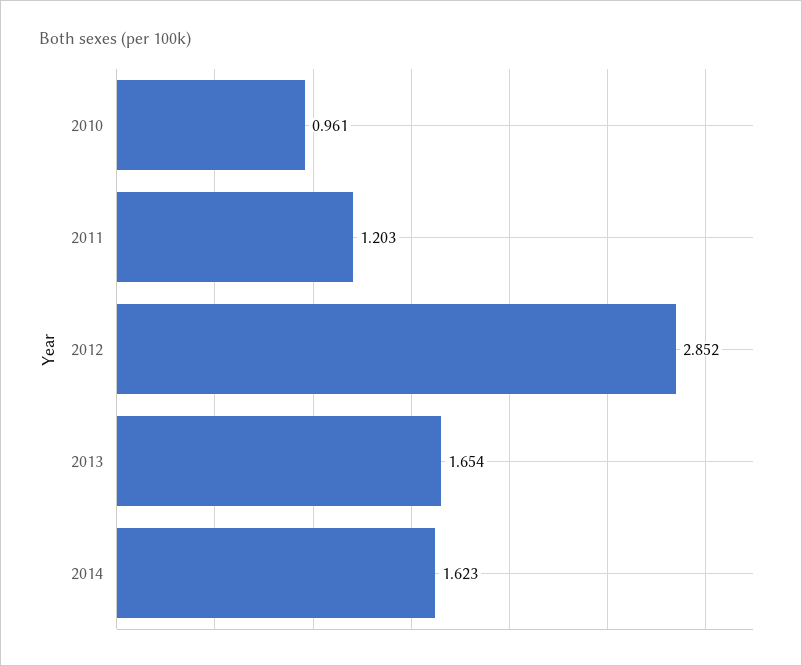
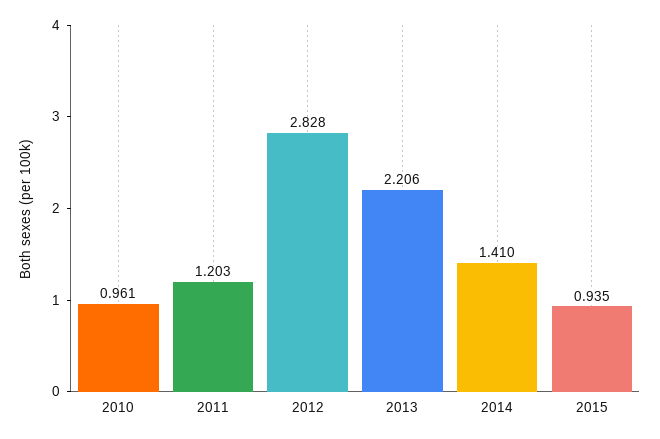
2012: 2.852 -> 2.828
2013: 1.654 -> 2.206
2014: 1.623 -> 1.41
2015: none -> 0.935

